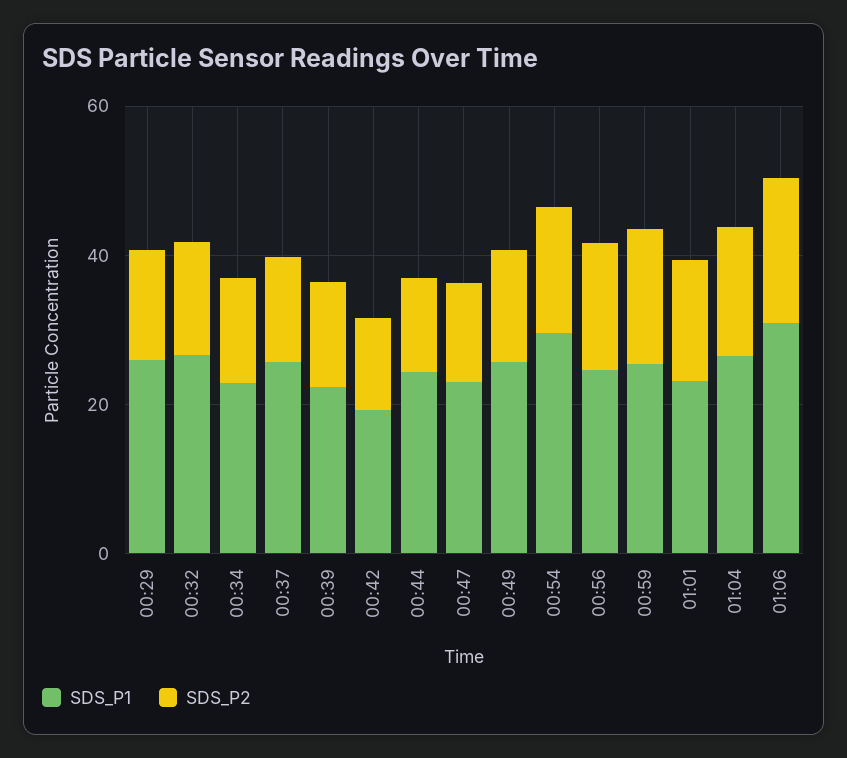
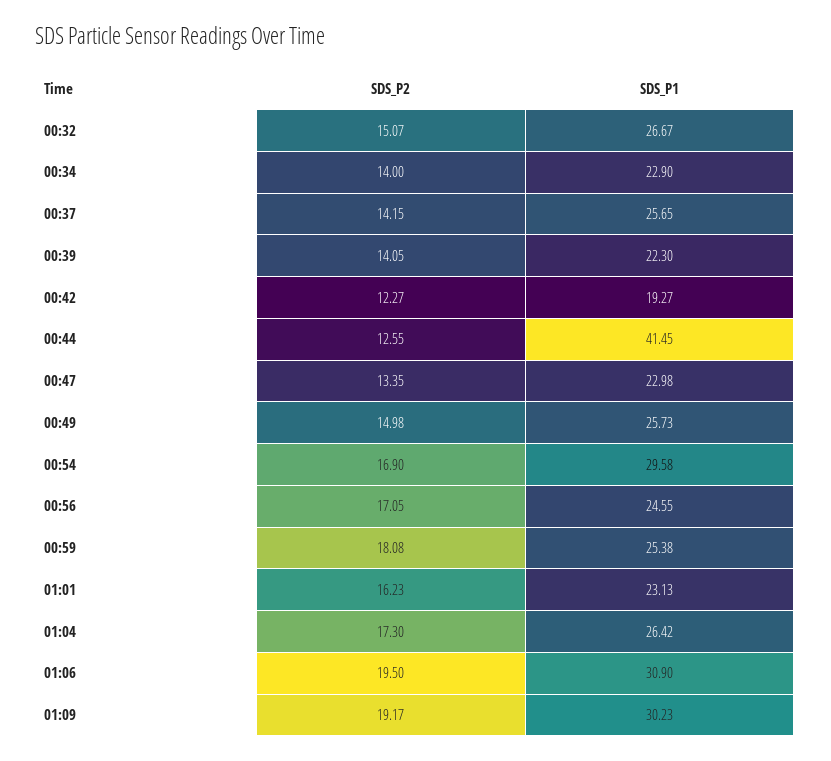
SDS_P1, 00:29: 25 -> none
SDS_P2, 00:29: 15 -> none
SDS_P1, 00:44: 25 -> 41.45
SDS_P2, 01:09: none -> 19.17
SDS_P1, 01:09: none -> 30.23

